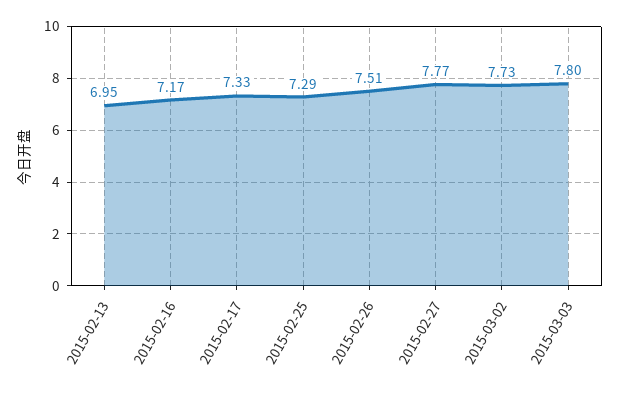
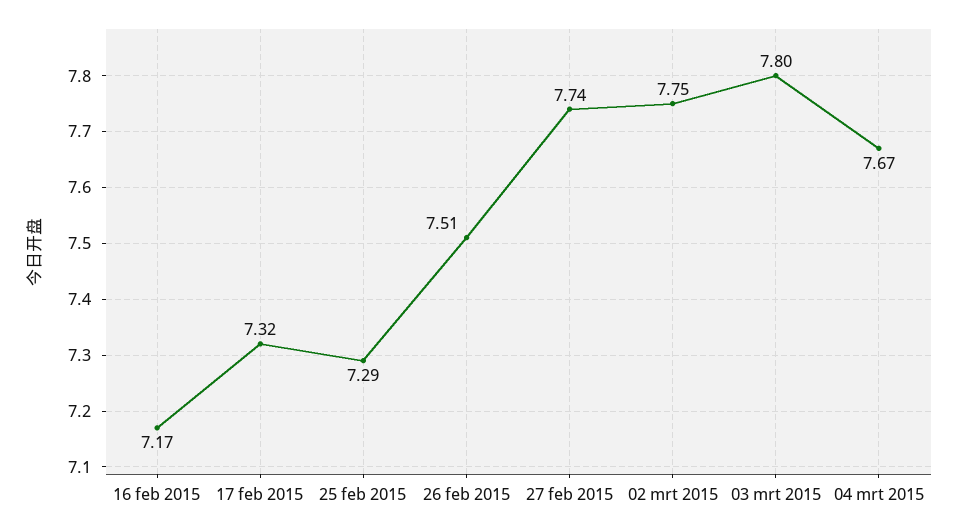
2015-02-13: 6.95 -> none
2015-02-17: 7.33 -> 7.32
2015-02-27: 7.77 -> 7.74
2015-03-02: 7.73 -> 7.75
04 mrt 2015: none -> 7.67

